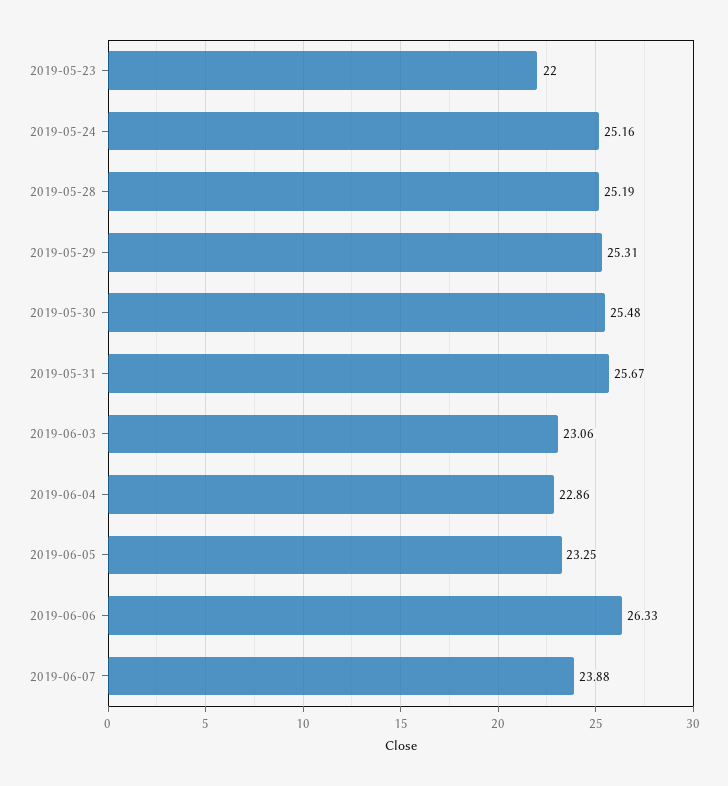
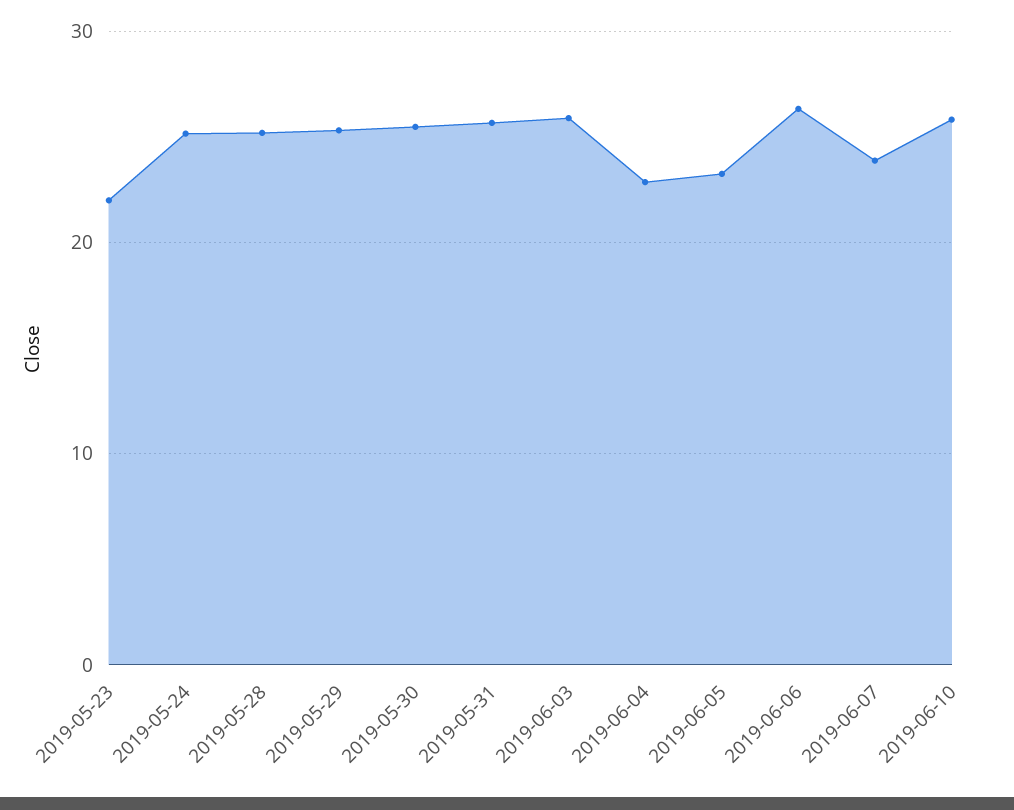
2019-06-03: 23.06 -> 26
2019-06-10: none -> 26

